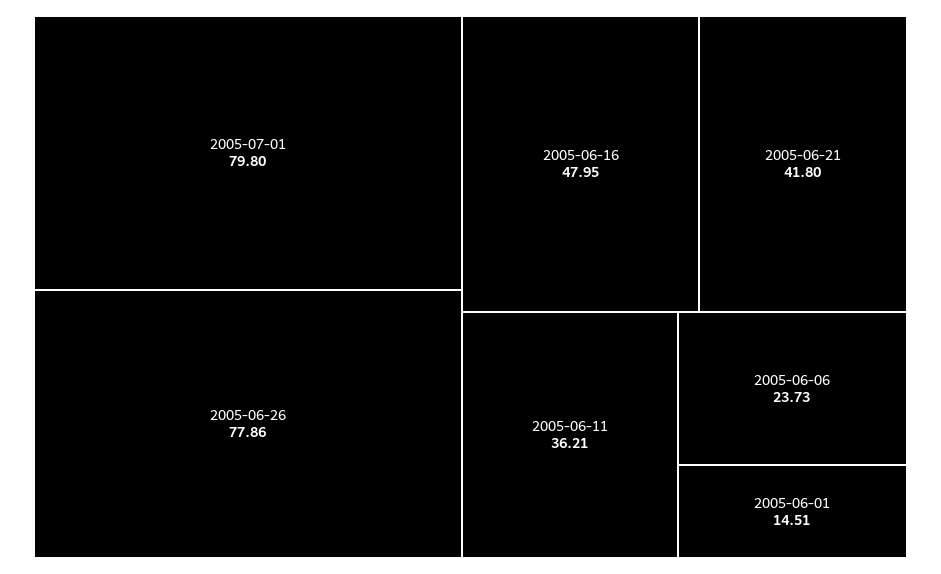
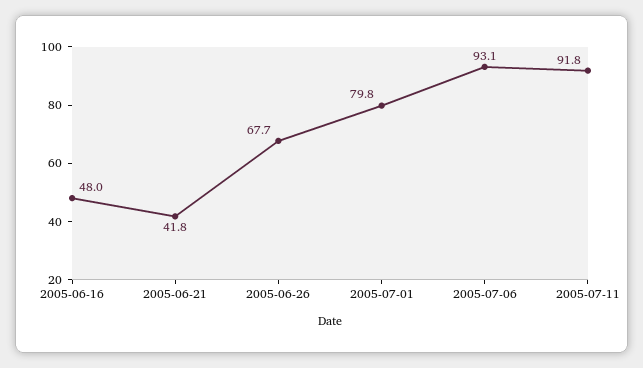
2005-06-26: 77.86 -> 67.7
2005-06-11: 36.21 -> none
2005-06-06: 23.73 -> none
2005-06-01: 14.51 -> none
2005-07-06: none -> 93.1
2005-07-11: none -> 91.8

